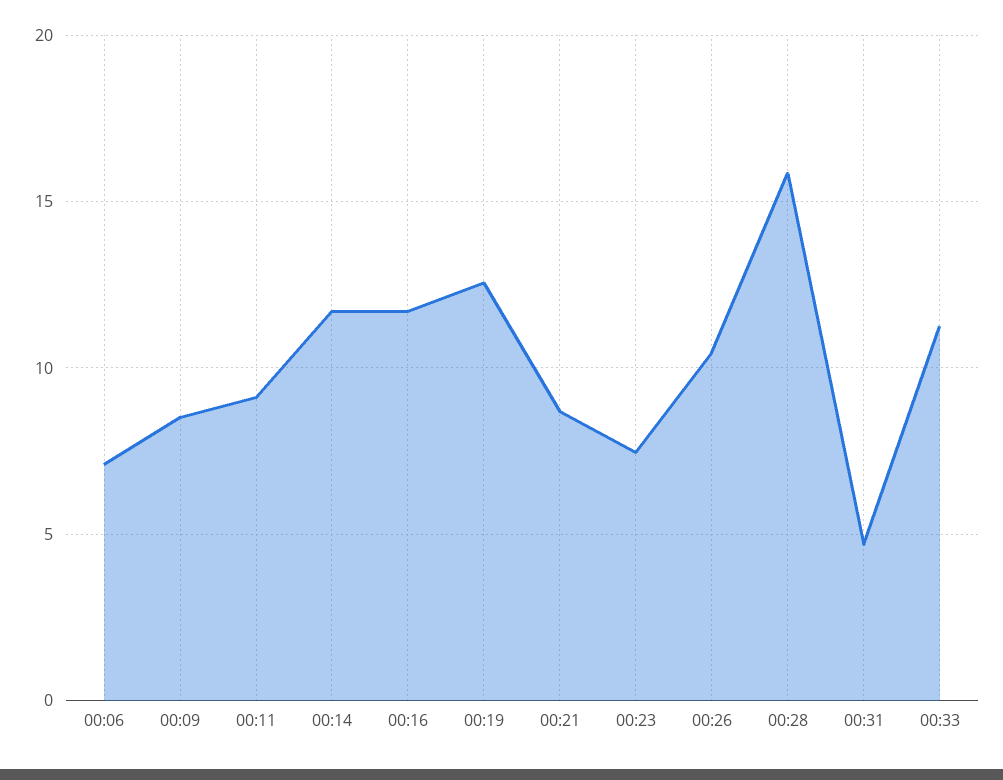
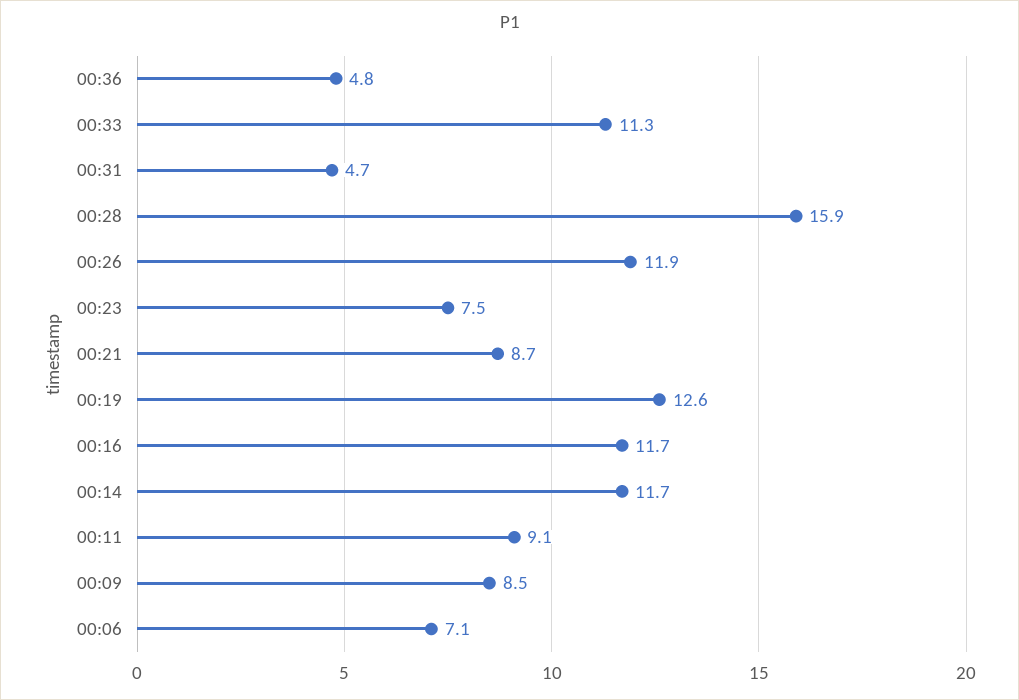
00:26: 10.5 -> 11.9
00:36: none -> 4.8

